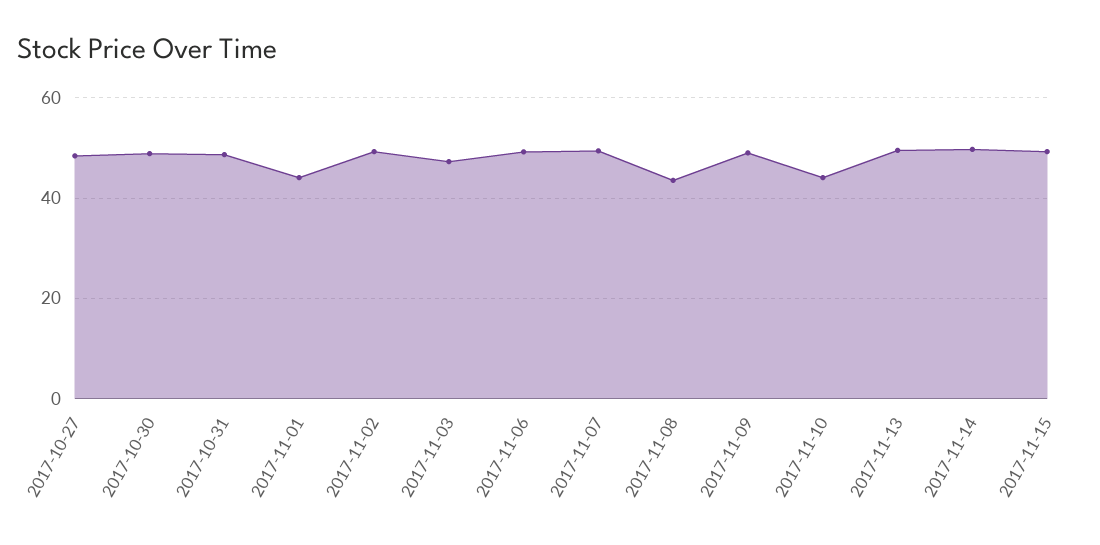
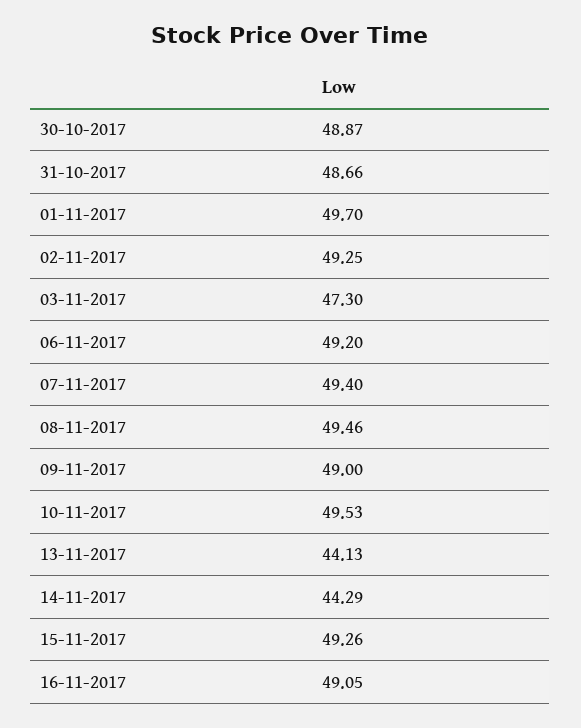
2017-10-27: 48 -> none
2017-11-01: 44 -> 49.7
2017-11-08: 44 -> 49.46
2017-11-10: 44 -> 49.53
2017-11-13: 50 -> 44.13
2017-11-14: 50 -> 44.29
16-11-2017: none -> 49.05

